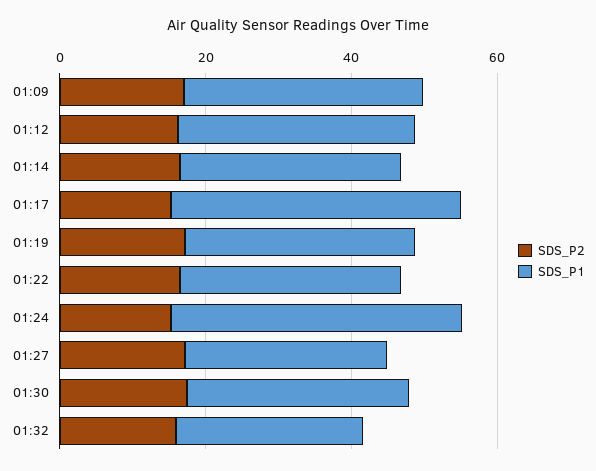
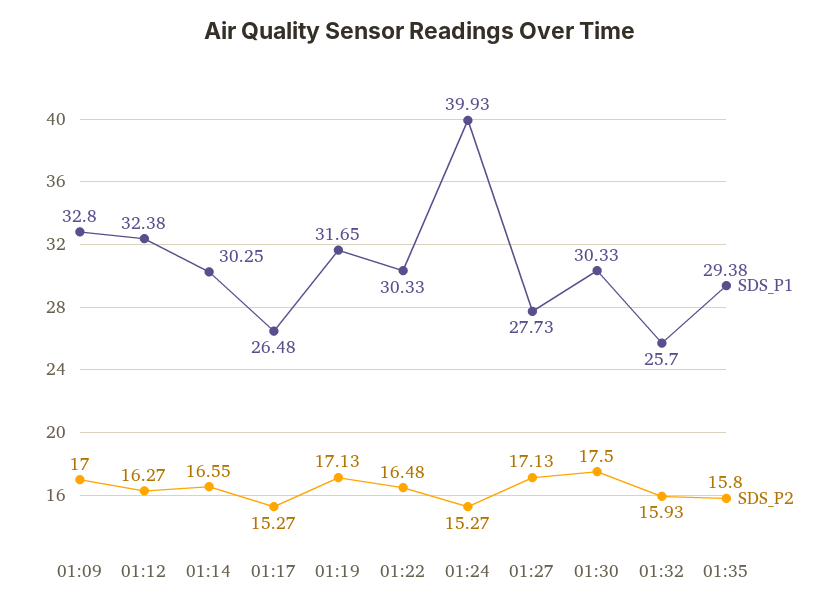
SDS_P1, 01:17: 40 -> 26.48
SDS_P1, 01:35: none -> 29.38
SDS_P2, 01:35: none -> 15.8

